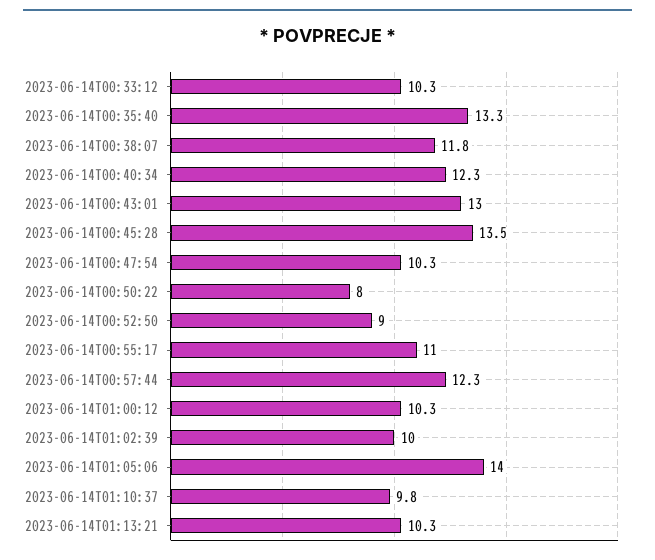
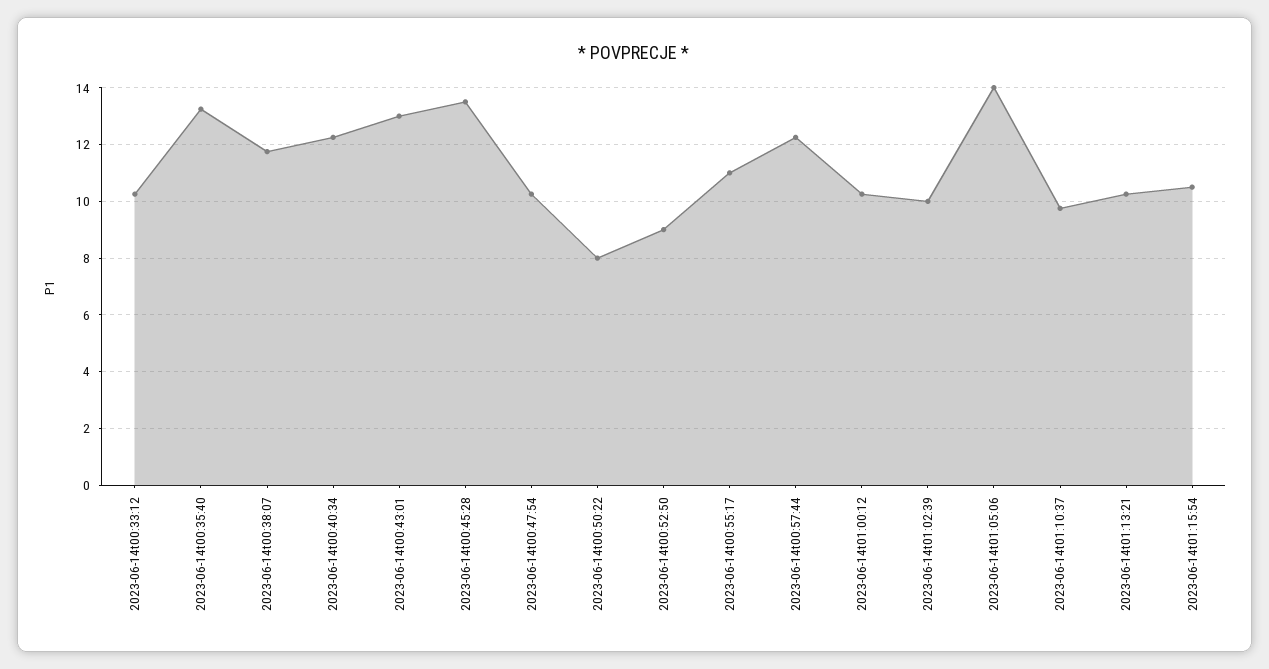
2023-06-14t01:15:54: none -> 10.5

